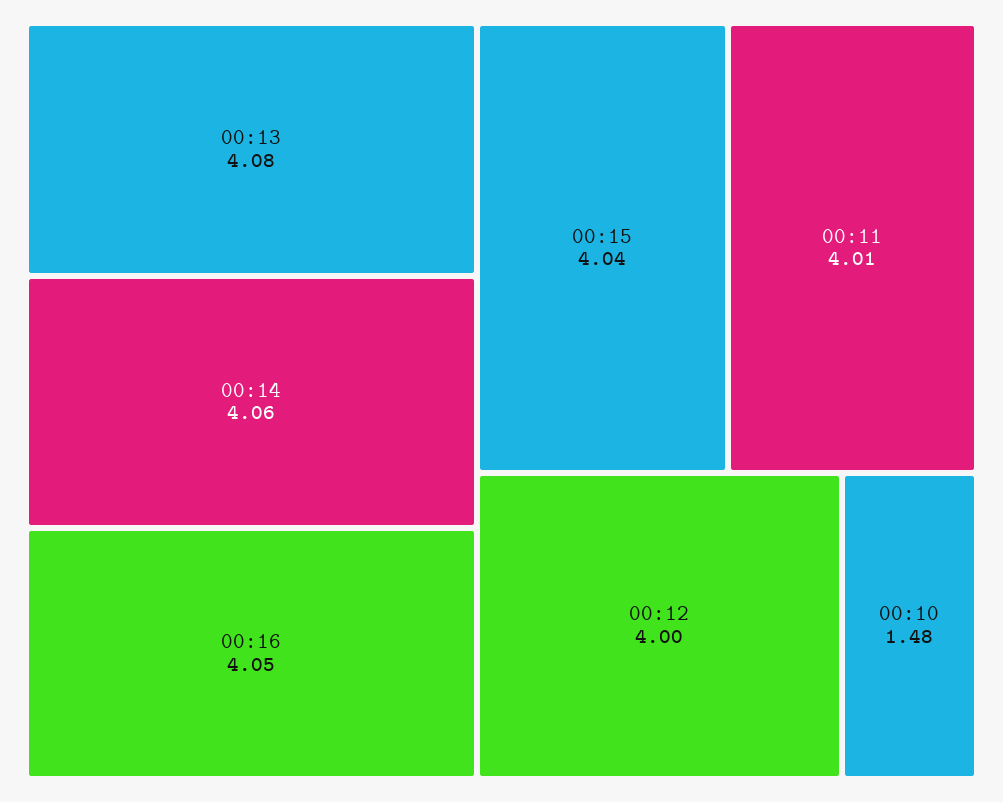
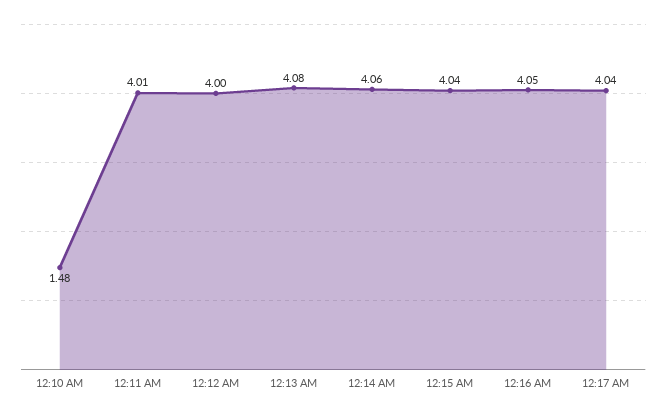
12:17 AM: none -> 4.04

